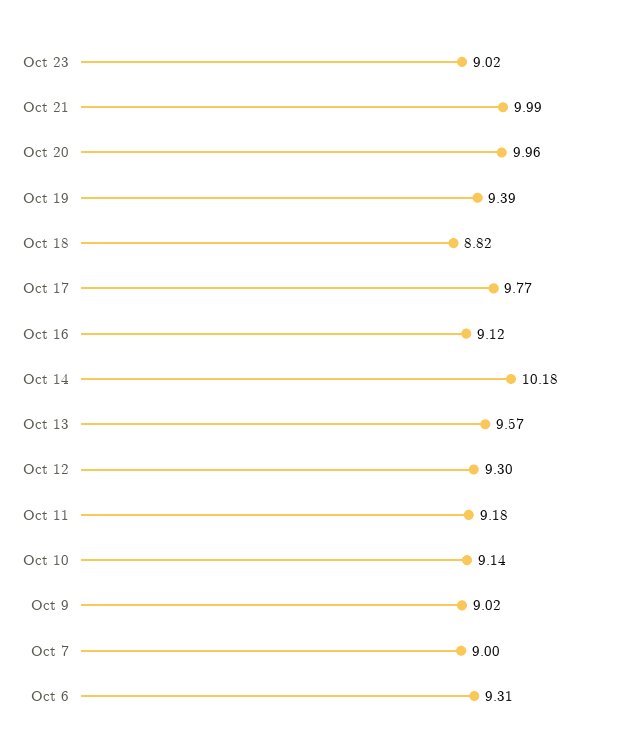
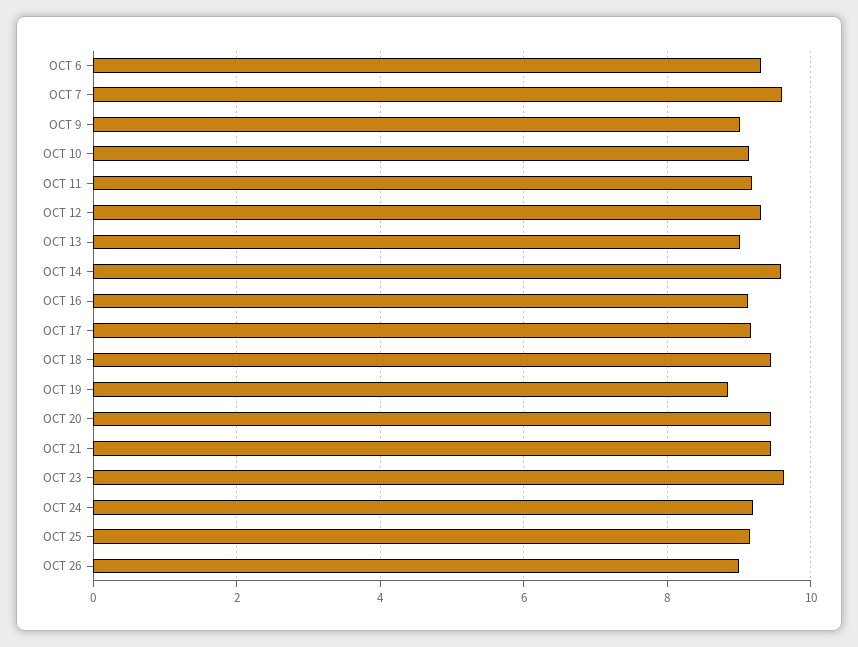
Oct 23: 9.02 -> 9.6
Oct 21: 9.99 -> 9.4
Oct 20: 9.96 -> 9.4
Oct 19: 9.39 -> 8.8
Oct 18: 8.82 -> 9.4
Oct 17: 9.77 -> 9.2
Oct 14: 10.18 -> 9.6
Oct 13: 9.57 -> 9
Oct 7: 9 -> 9.6
OCT 24: none -> 9.2
OCT 25: none -> 9.2
OCT 26: none -> 9

